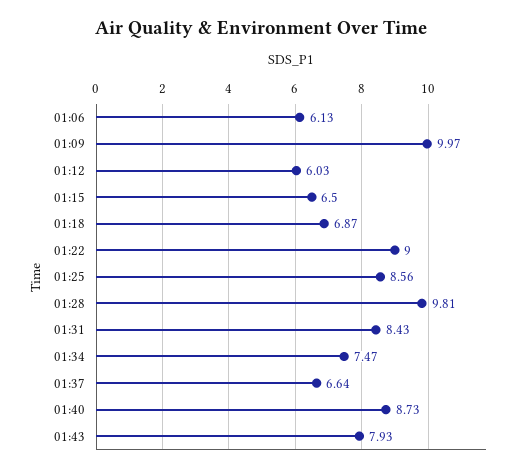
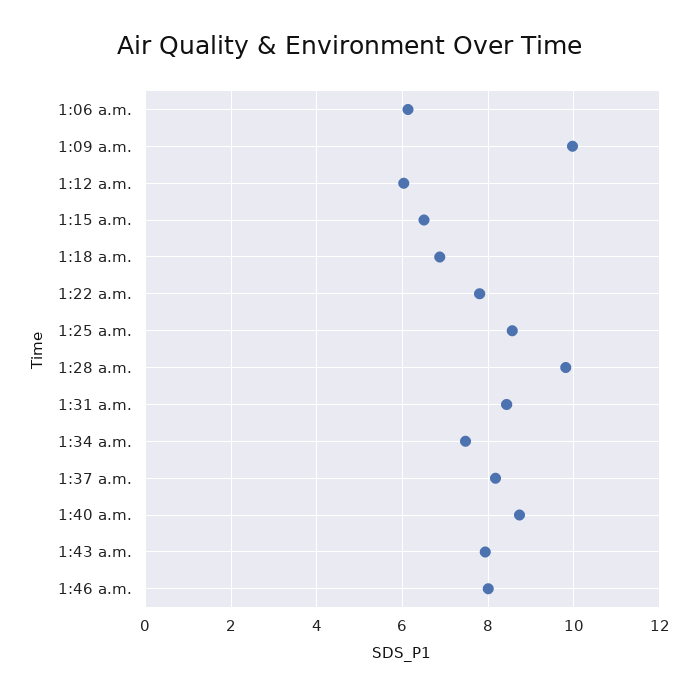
01:22: 9 -> 7.8
01:37: 6.64 -> 8.2
1:46 a.m.: none -> 8

